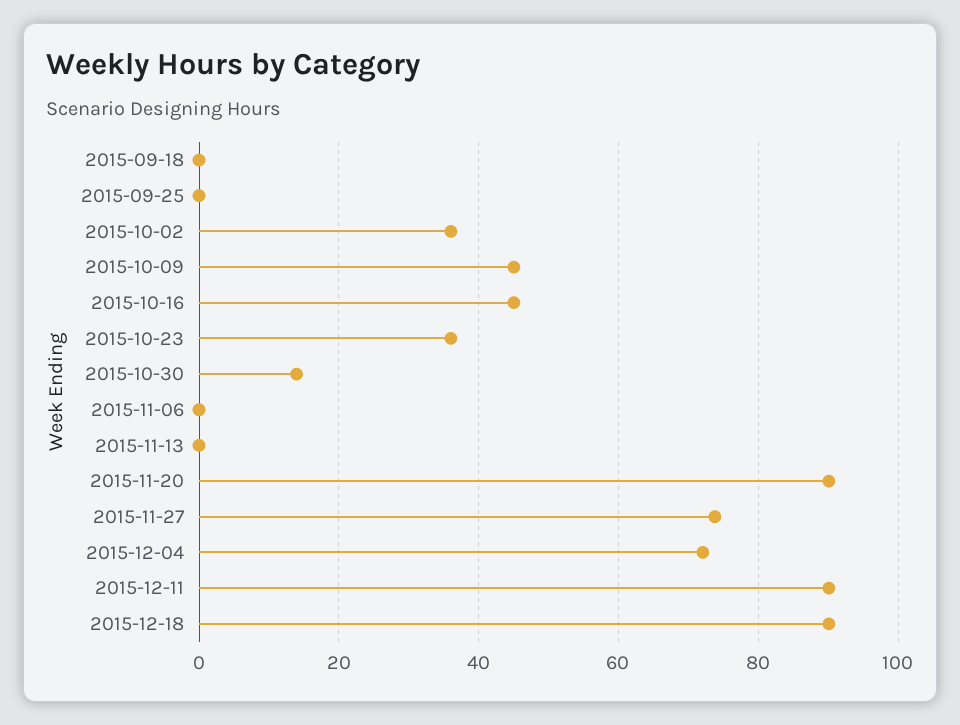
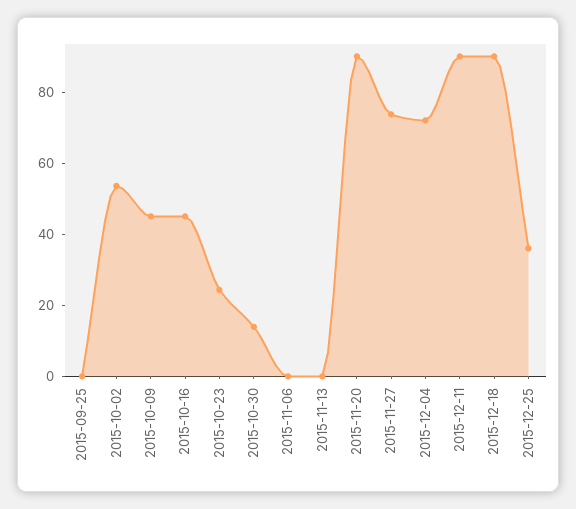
2015-09-18: 0 -> none
2015-10-02: 36 -> 55
2015-10-23: 36 -> 25
2015-12-25: none -> 35

